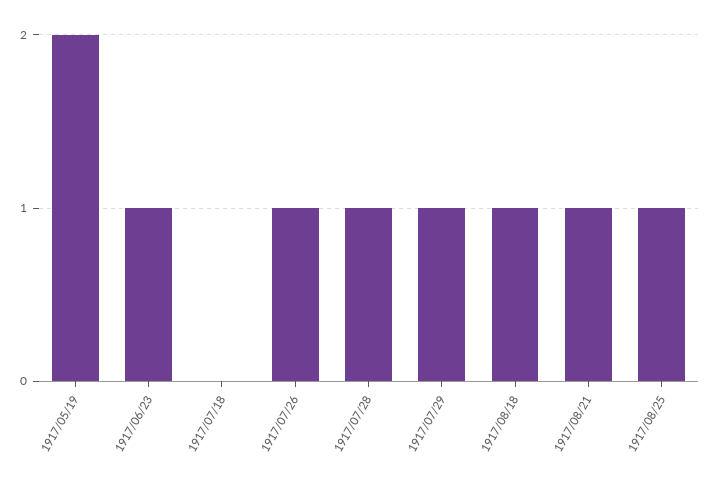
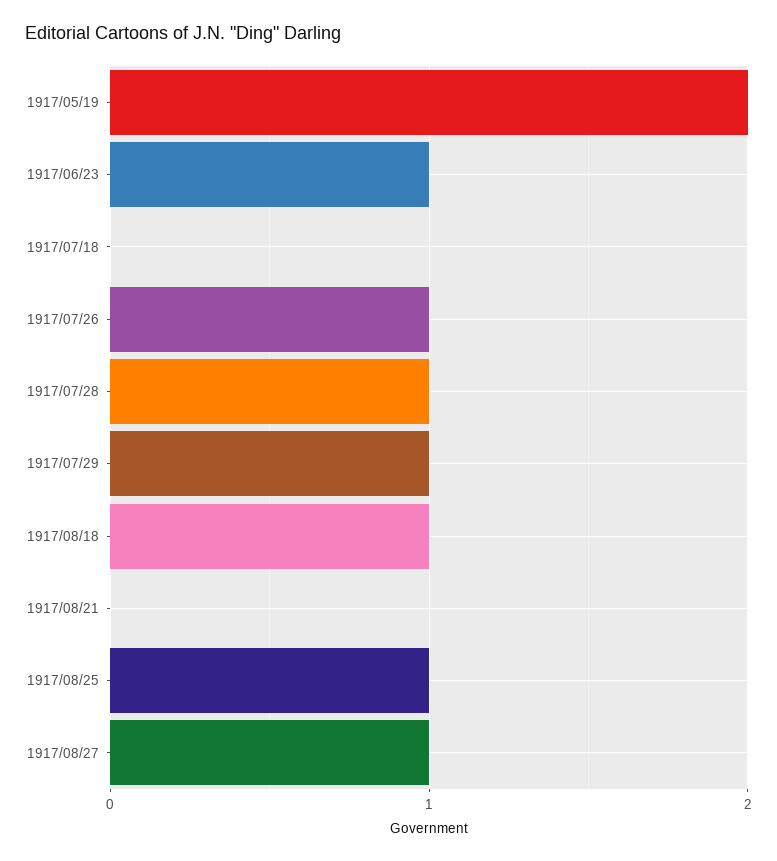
1917/08/21: 1 -> 0
1917/08/27: none -> 1

